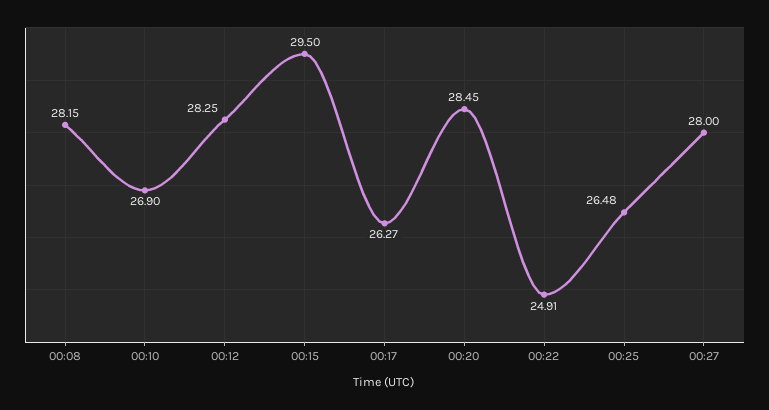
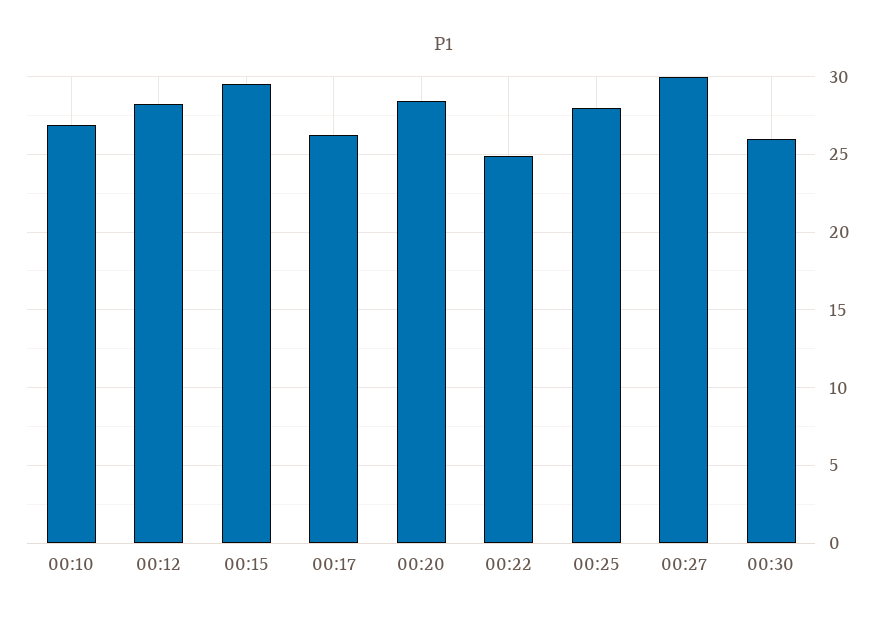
00:08: 28.15 -> none
00:25: 26.48 -> 28
00:27: 28 -> 30
00:30: none -> 26

